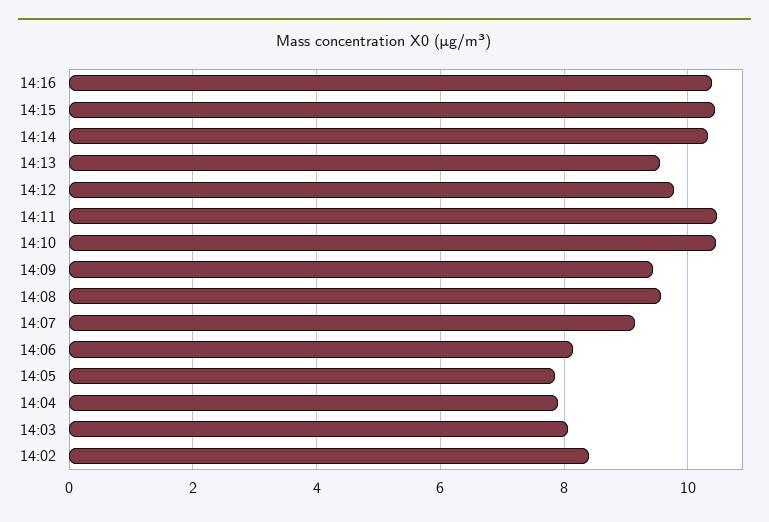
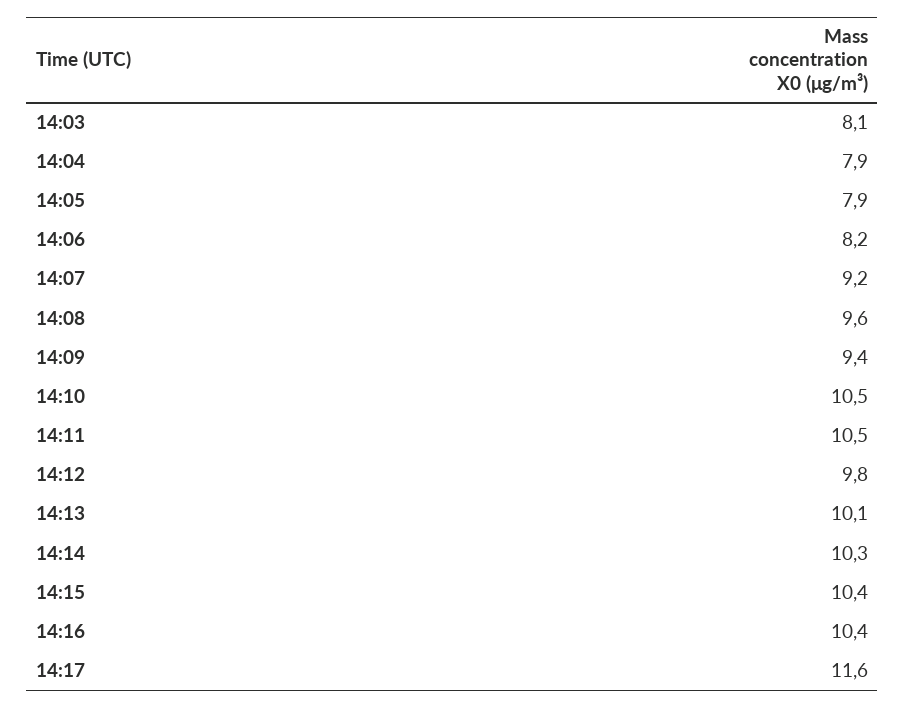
14:13: 9.6 -> 10.1
14:02: 8.4 -> none
14:17: none -> 11.6

